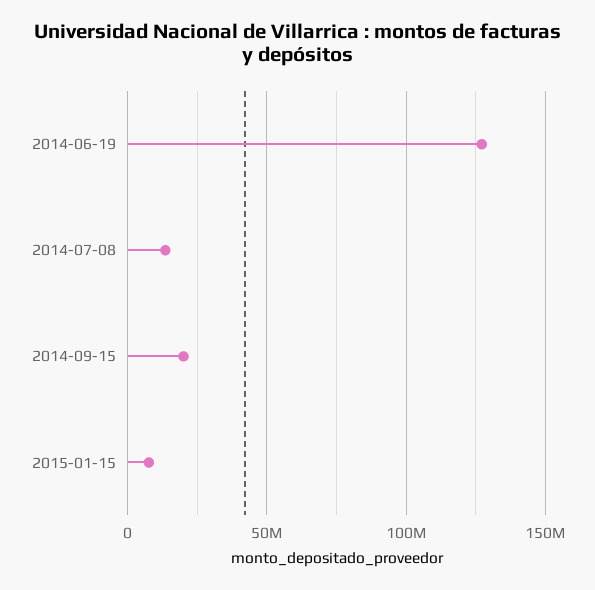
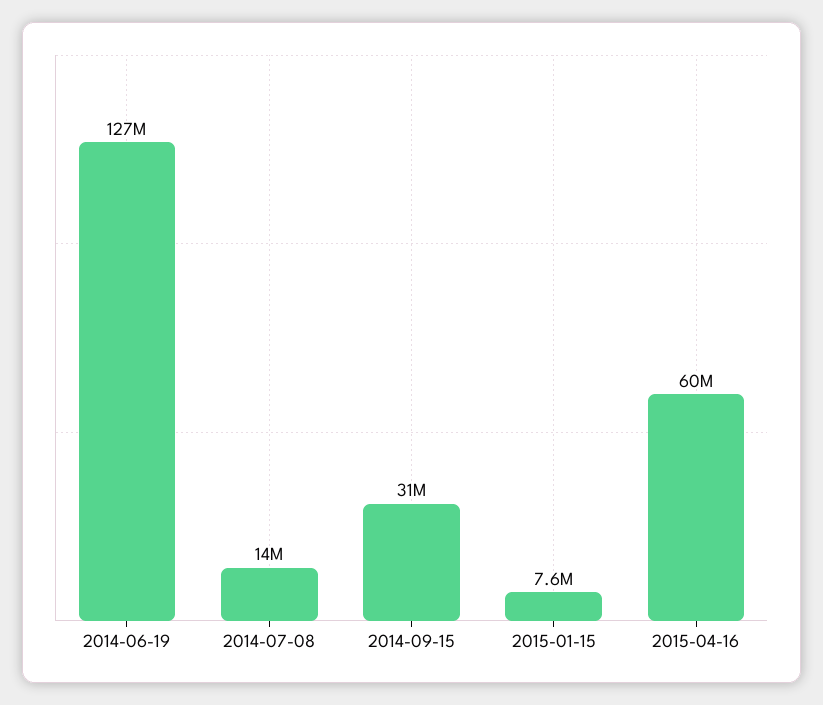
2014-09-15: 20000000 -> 31000000
2015-04-16: none -> 60000000

